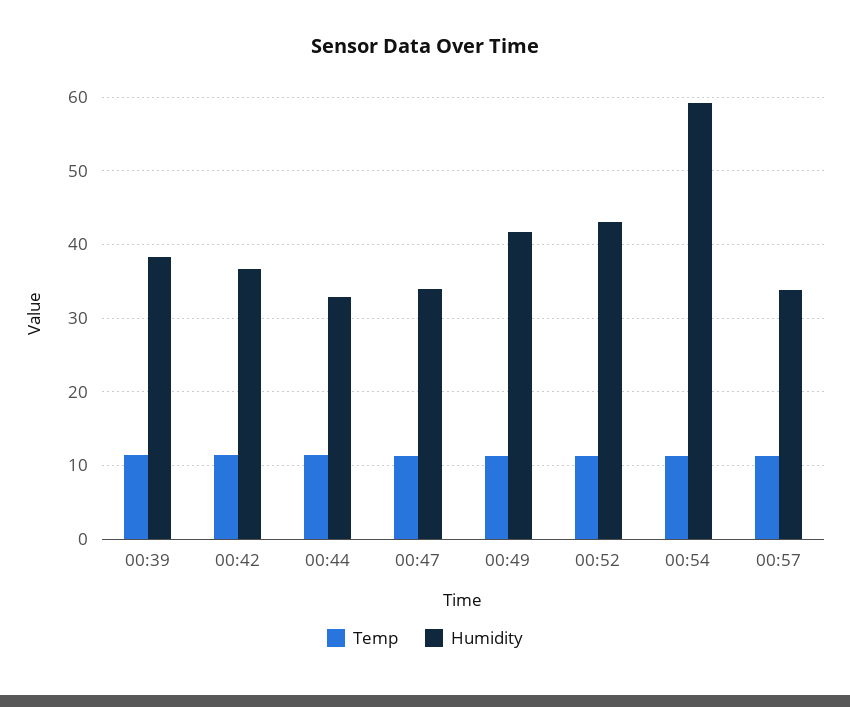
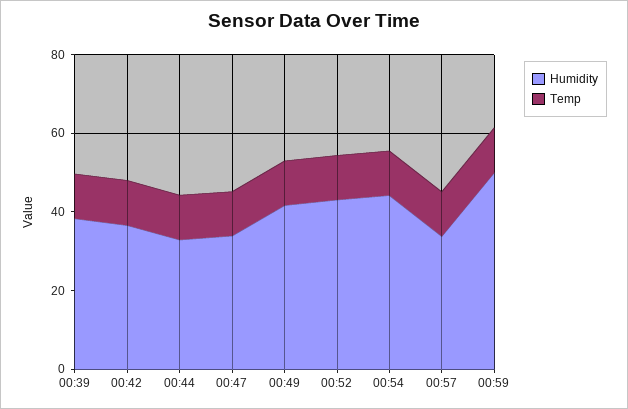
Humidity, 00:54: 59 -> 45
Humidity, 00:59: none -> 50
Temp, 00:59: none -> 10

